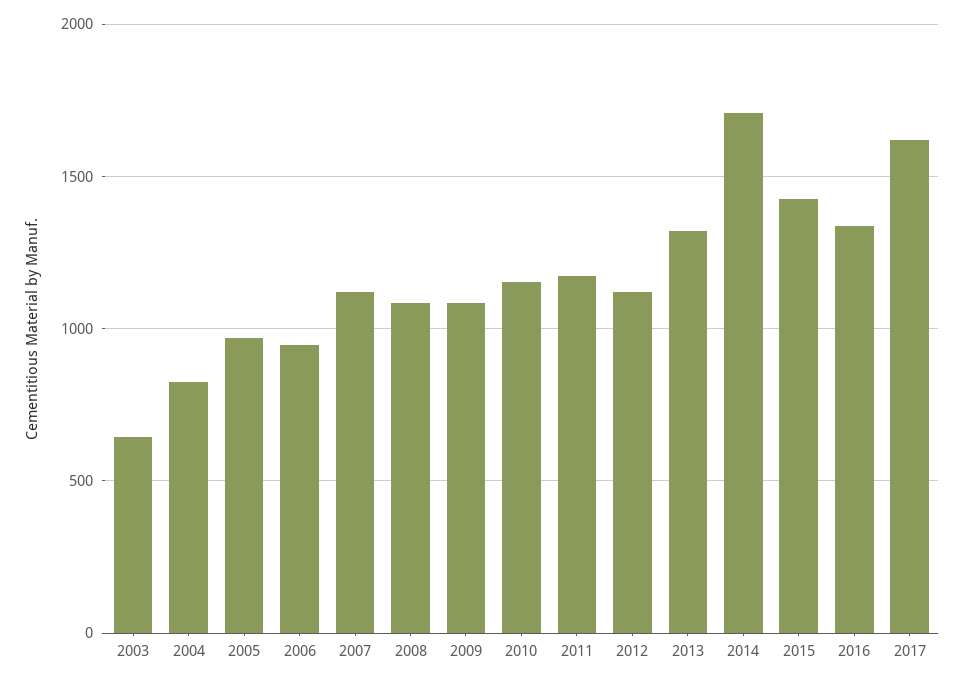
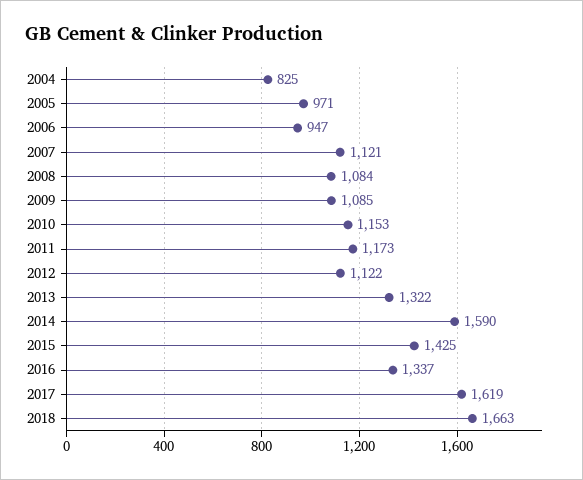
2003: 650 -> none
2014: 1700 -> 1590
2018: none -> 1663

